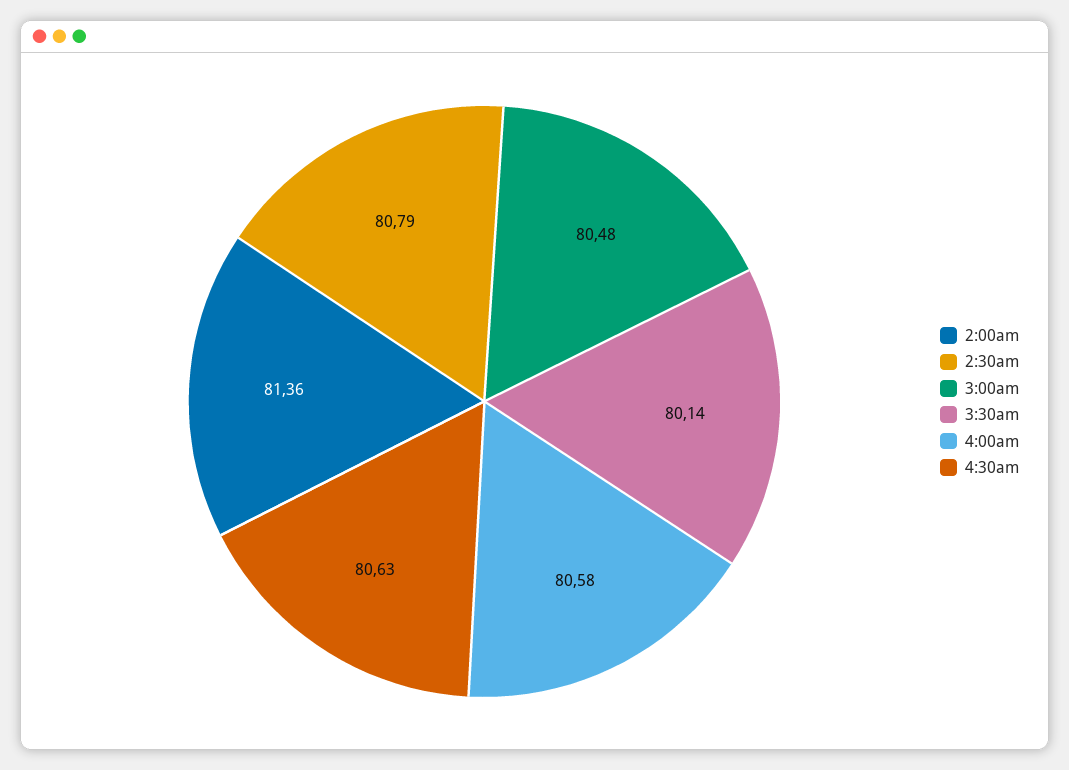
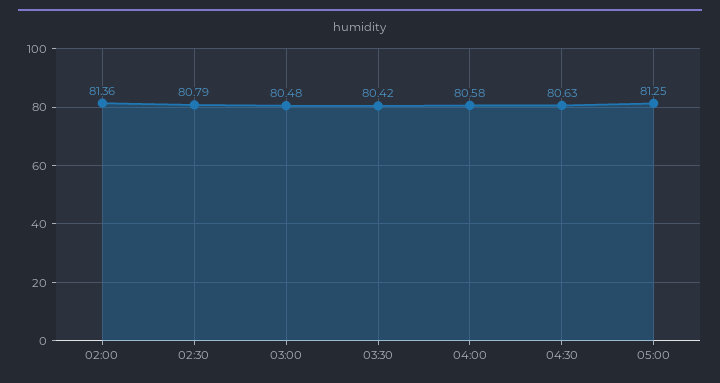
3:30am: 80.14 -> 80.42
05:00: none -> 81.25

